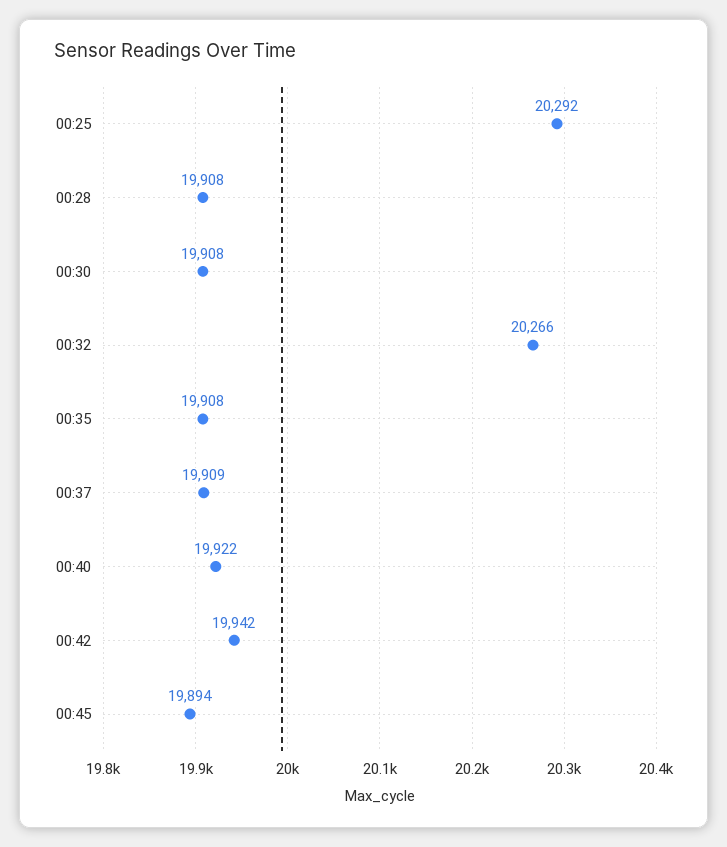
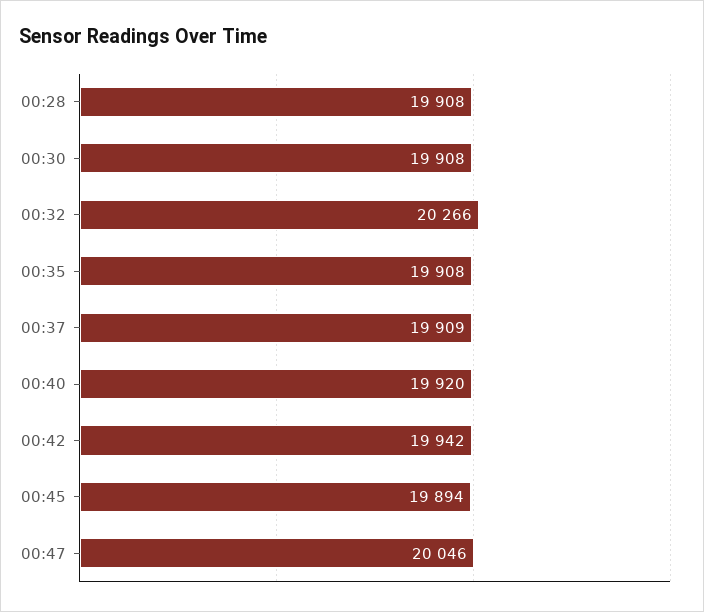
00:25: 20292 -> none
00:40: 19922 -> 19920
00:47: none -> 20046

